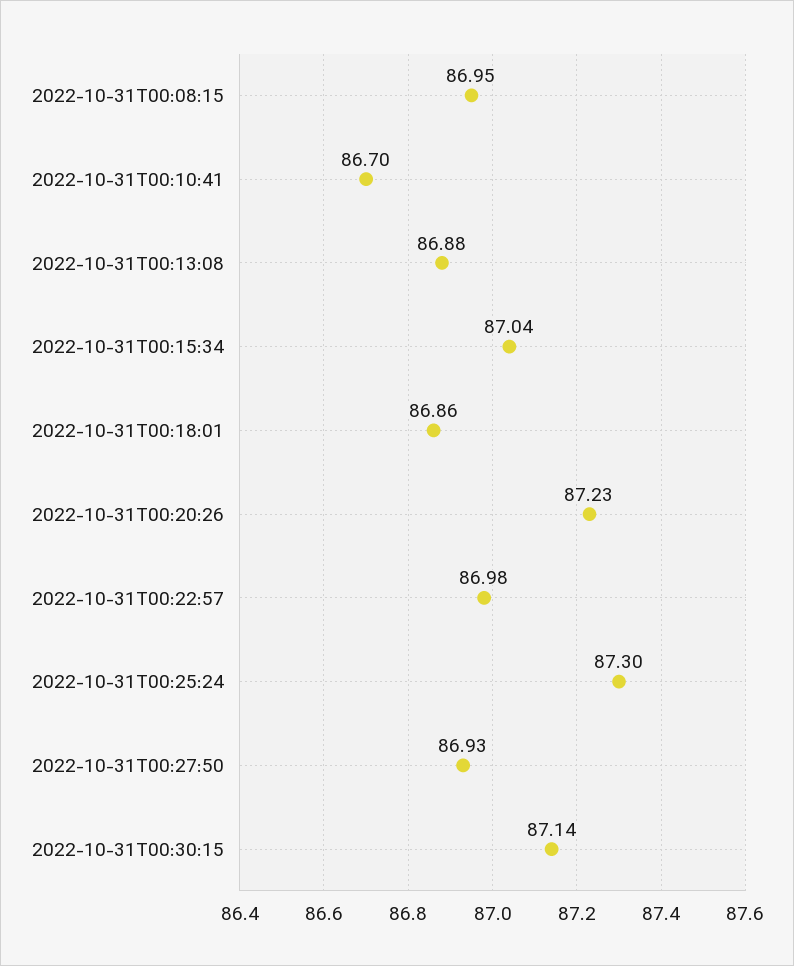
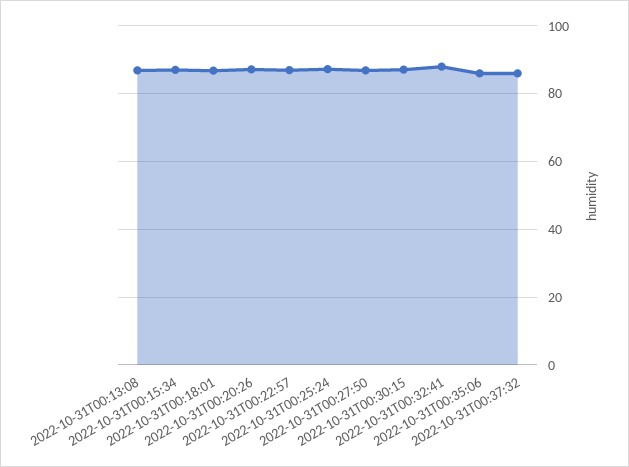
2022-10-31T00:08:15: 86.95 -> none
2022-10-31T00:10:41: 86.7 -> none
2022-10-31T00:32:41: none -> 88
2022-10-31T00:35:06: none -> 86
2022-10-31T00:37:32: none -> 86

